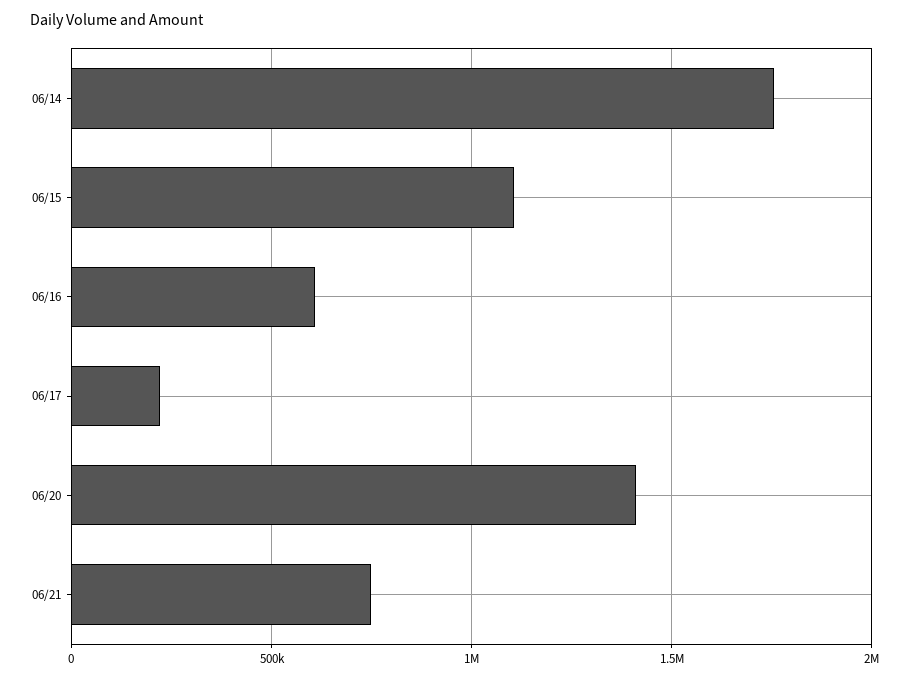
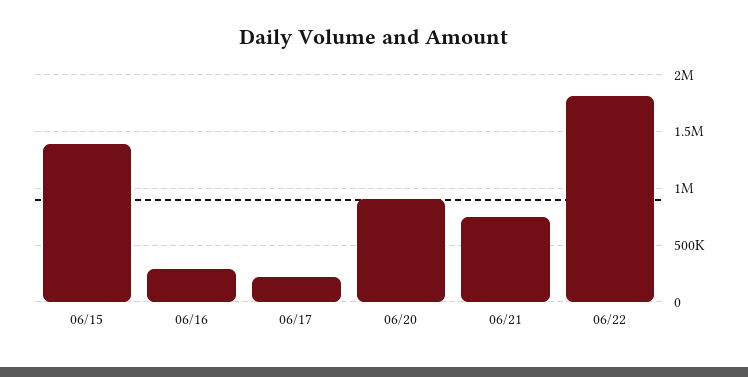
06/14: 1750000 -> none
06/15: 1100000 -> 1400000
06/16: 600000 -> 300000
06/20: 1400000 -> 900000
06/22: none -> 1800000

